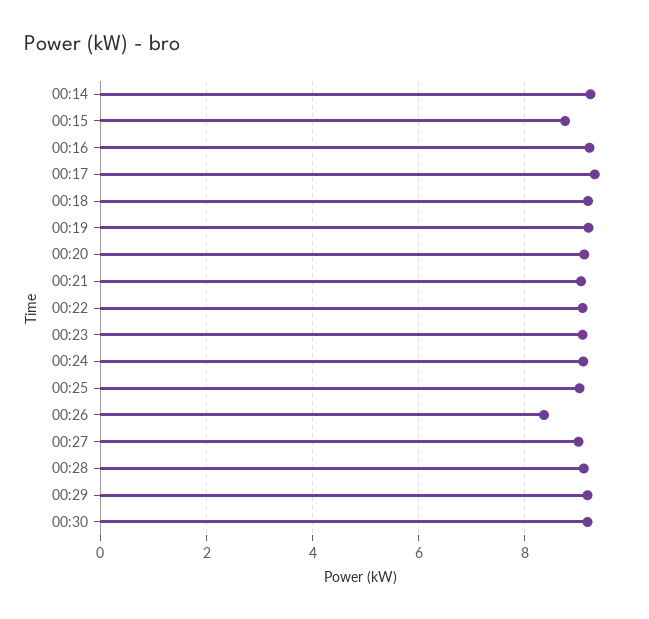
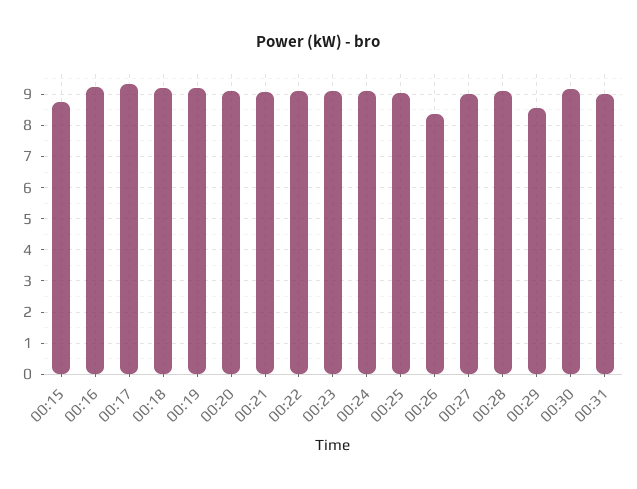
00:14: 9.2 -> none
00:29: 9.2 -> 8.6
00:31: none -> 9

